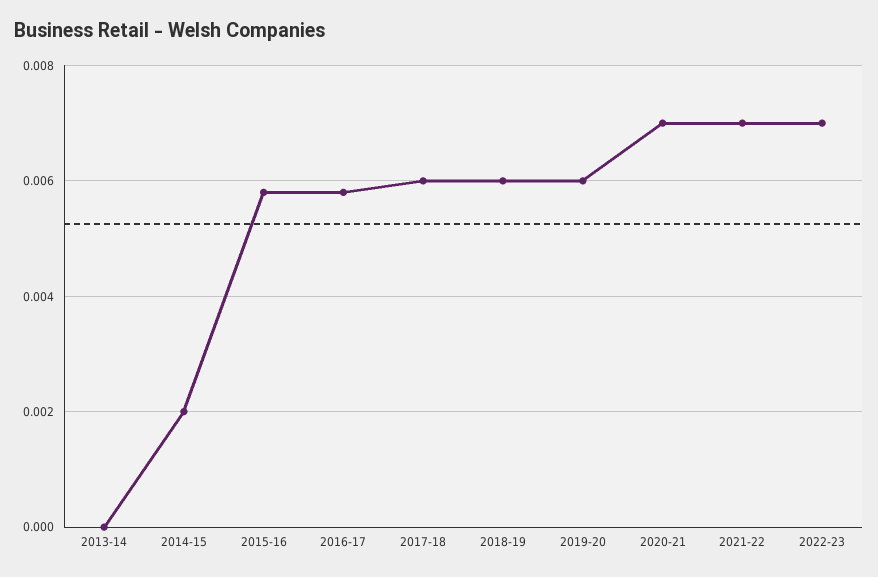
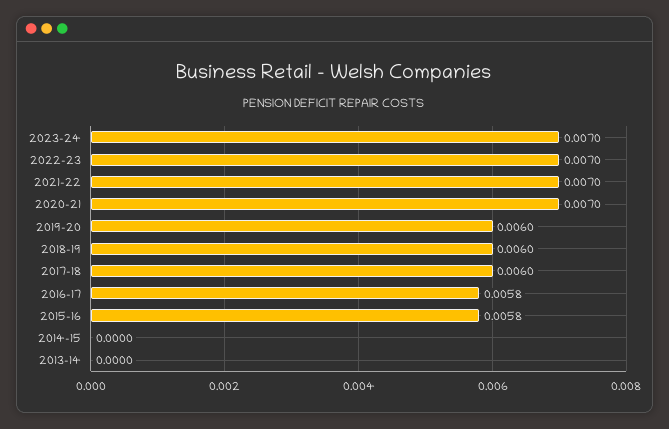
2014-15: 0.002 -> 0
2023-24: none -> 0.007

